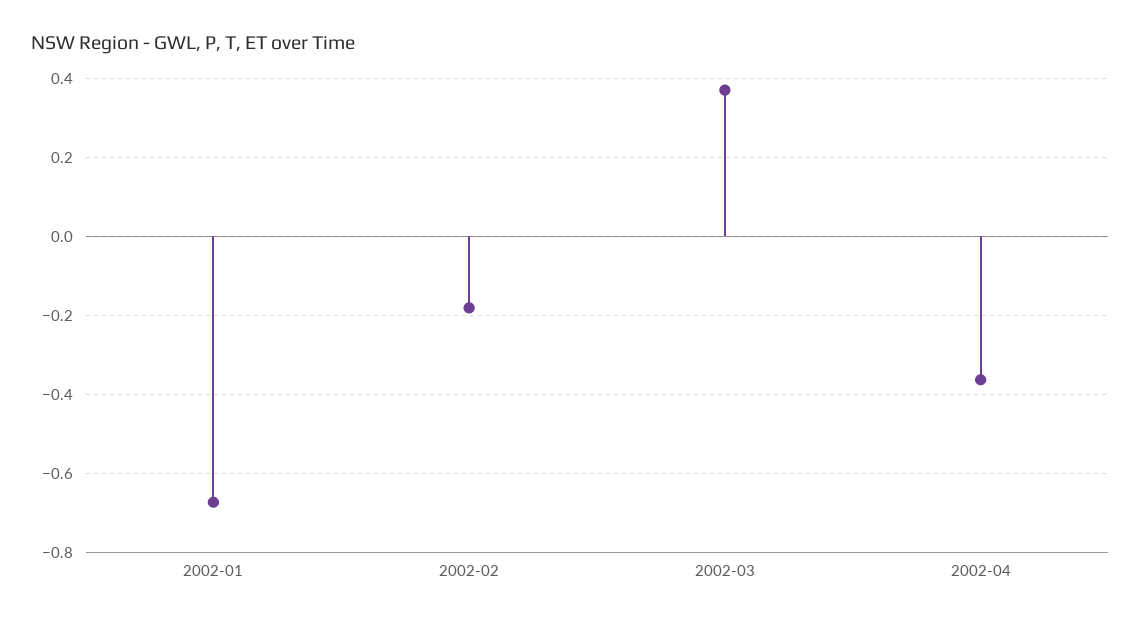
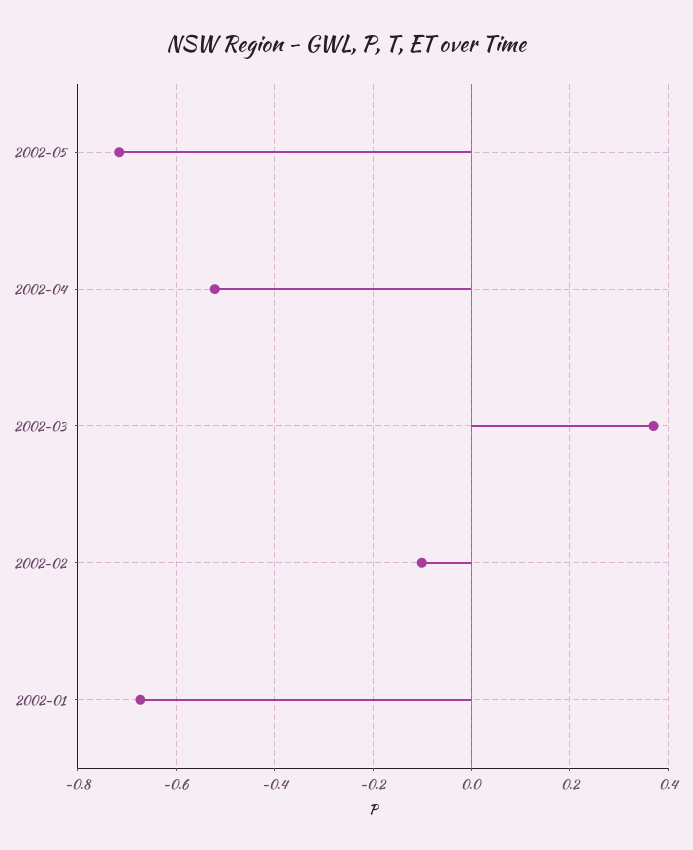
2002-02: -0.18 -> -0.1
2002-04: -0.36 -> -0.52
2002-05: none -> -0.72

